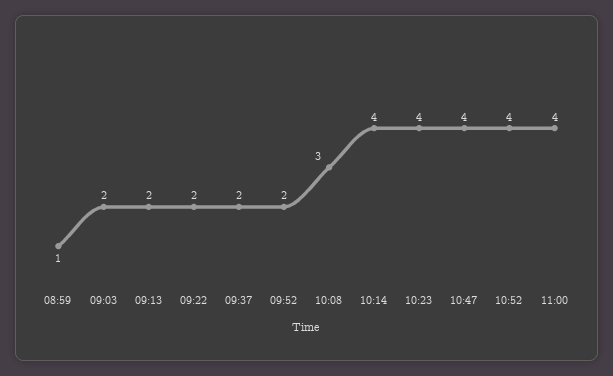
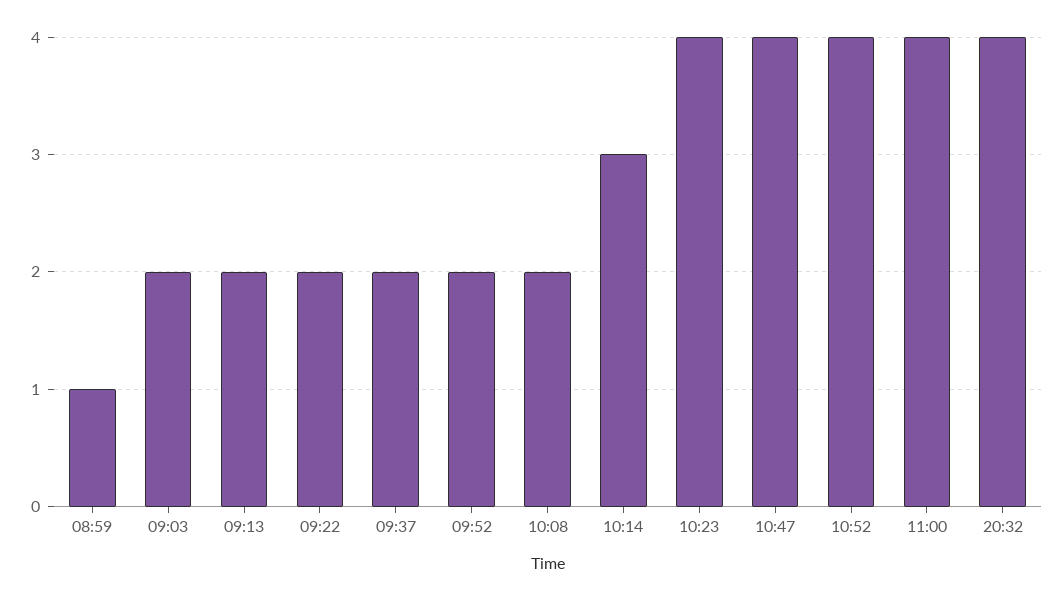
10:08: 3 -> 2
10:14: 4 -> 3
20:32: none -> 4

